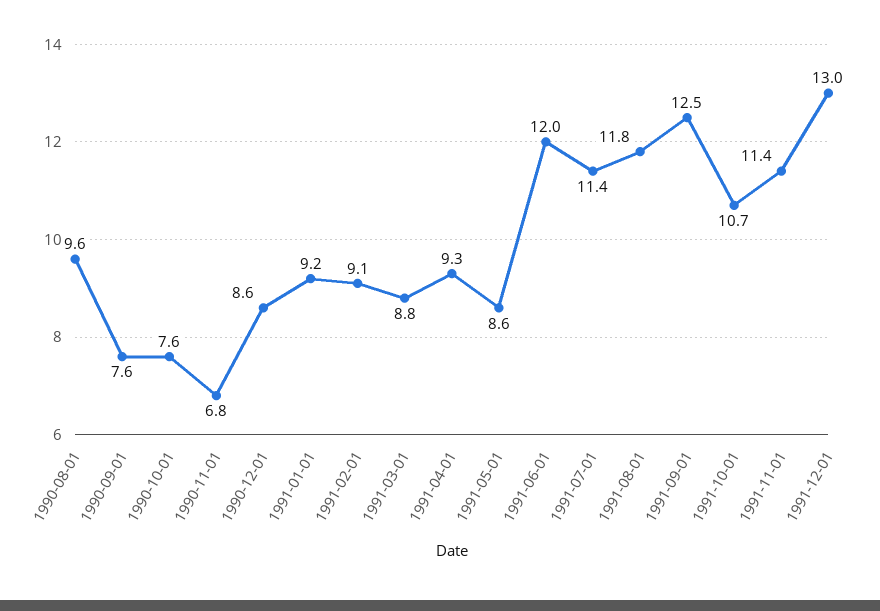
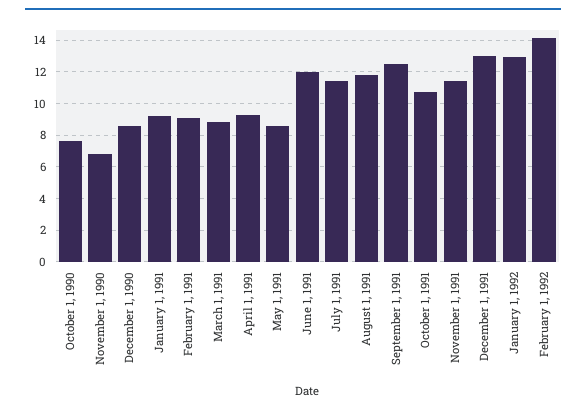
1990-08-01: 9.6 -> none
1990-09-01: 7.6 -> none
January 1, 1992: none -> 13
February 1, 1992: none -> 14

